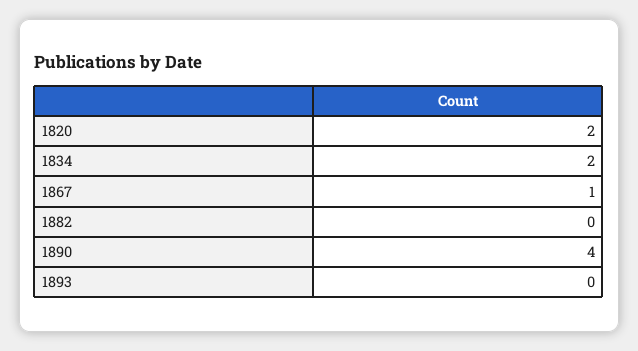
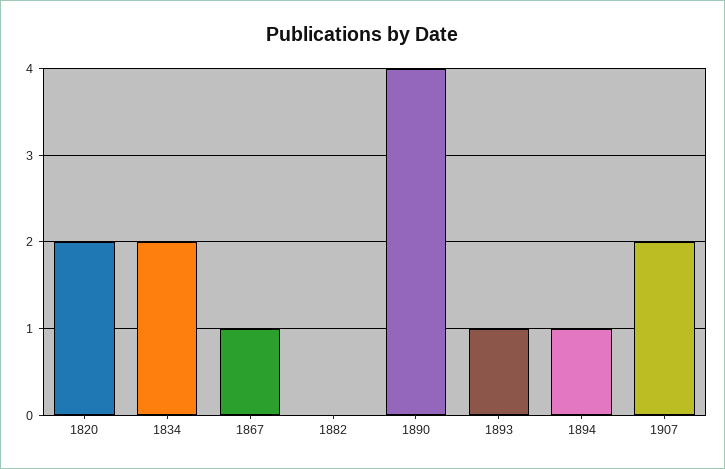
1893: 0 -> 1
1894: none -> 1
1907: none -> 2

